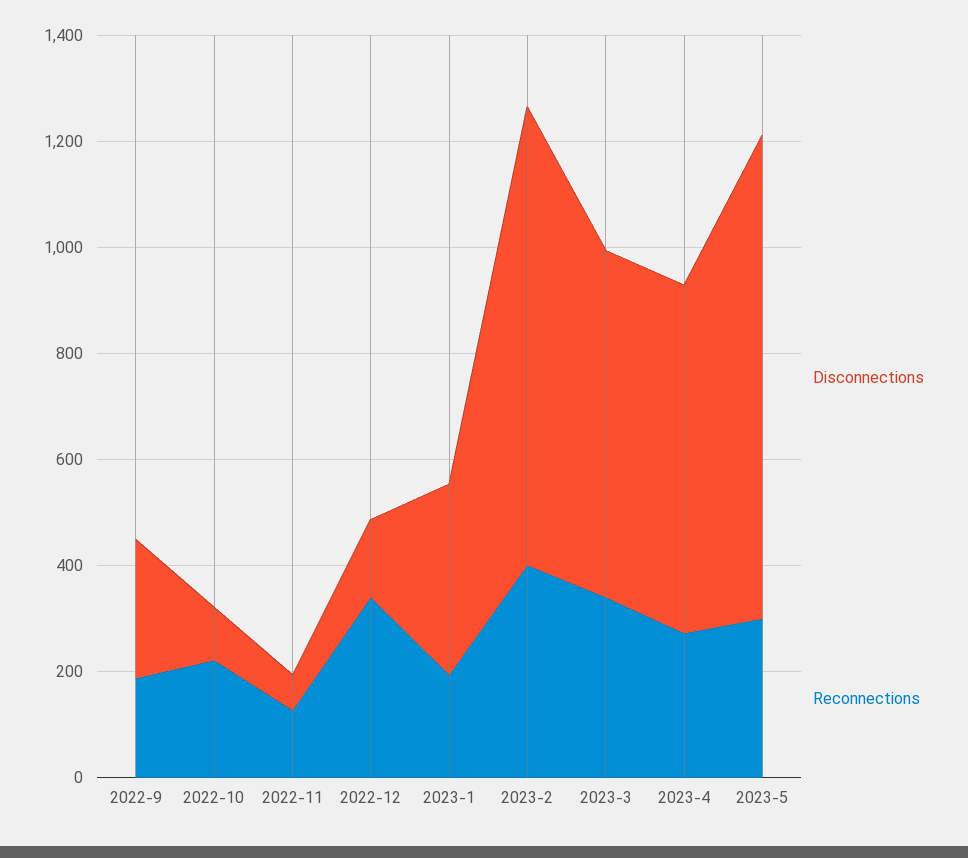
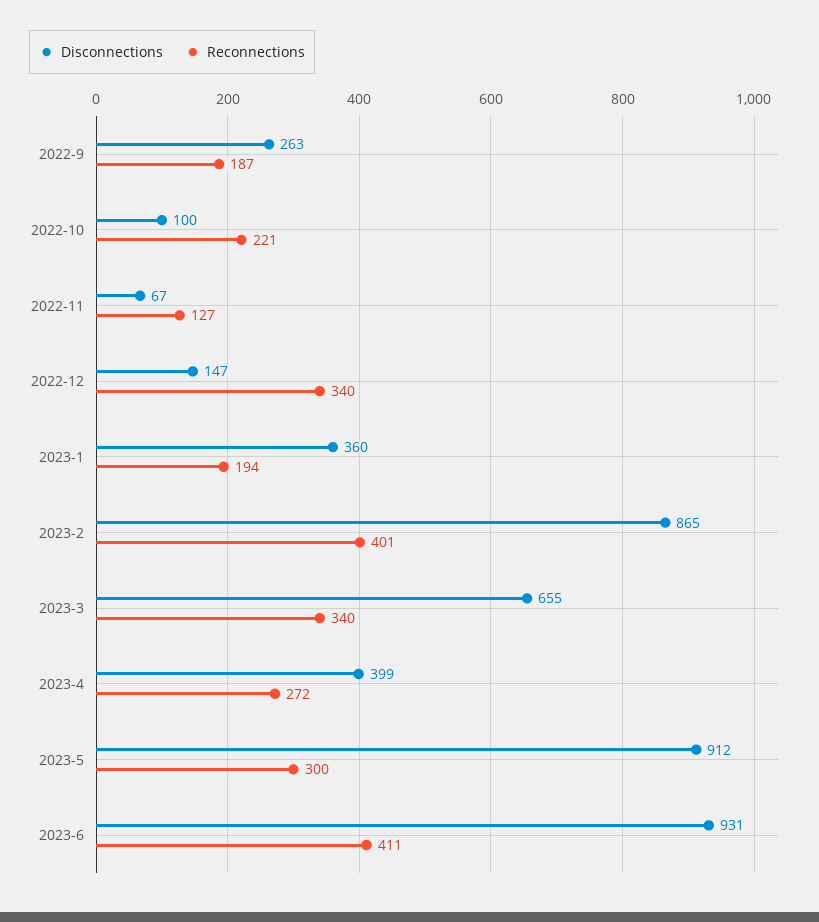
Disconnections, 2023-4: 650 -> 399
Disconnections, 2023-6: none -> 931
Reconnections, 2023-6: none -> 411

